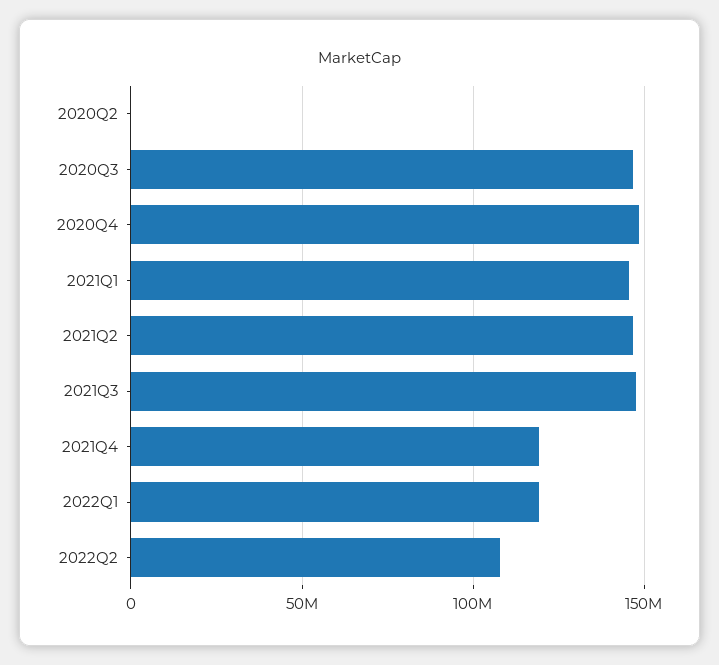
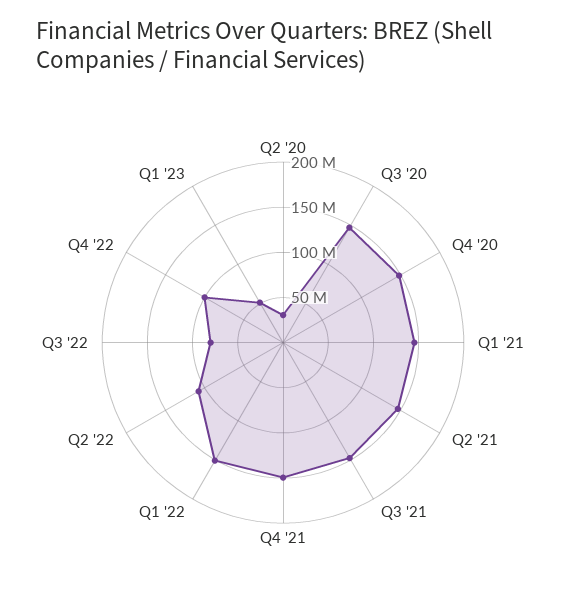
2020Q2: 0 -> 30000000
2021Q4: 120000000 -> 150000000
2022Q1: 120000000 -> 150000000
Q3 '22: none -> 80000000
Q4 '22: none -> 100000000
Q1 '23: none -> 50000000

